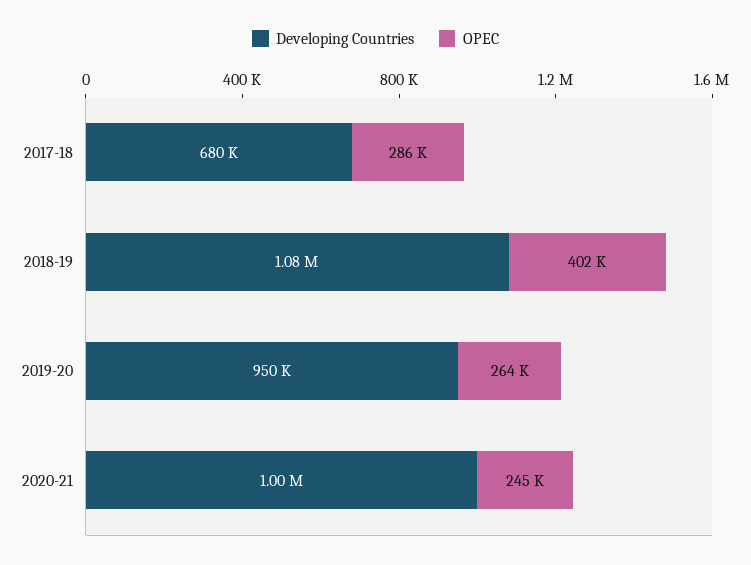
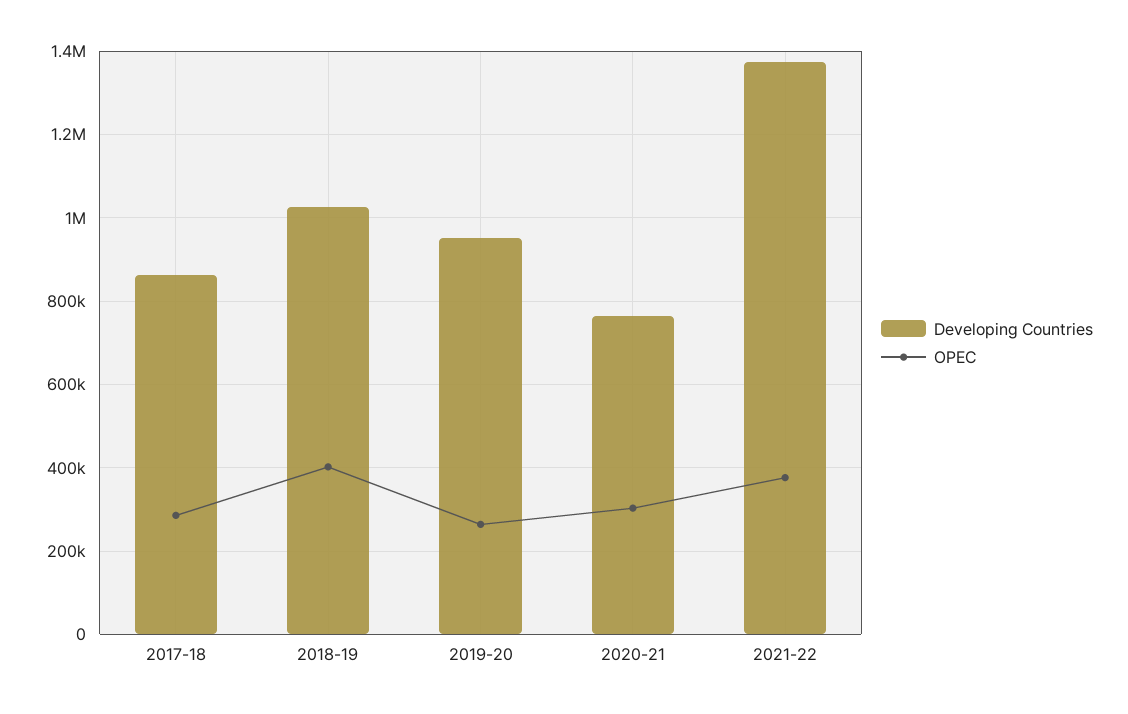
Developing Countries, 2017-18: 680000 -> 860000
Developing Countries, 2018-19: 1080000 -> 1020000
Developing Countries, 2020-21: 1000000 -> 760000
OPEC, 2020-21: 245000 -> 300000
Developing Countries, 2021-22: none -> 1380000
OPEC, 2021-22: none -> 380000

